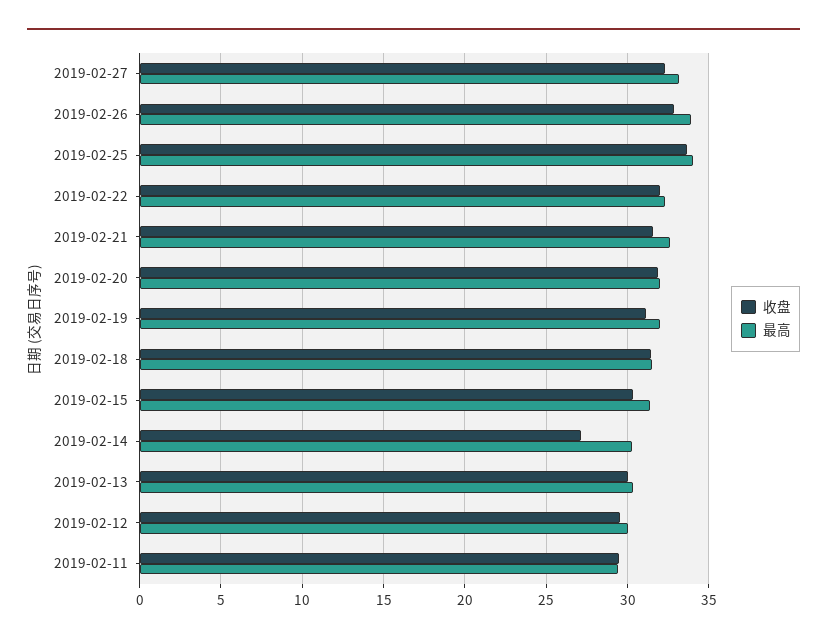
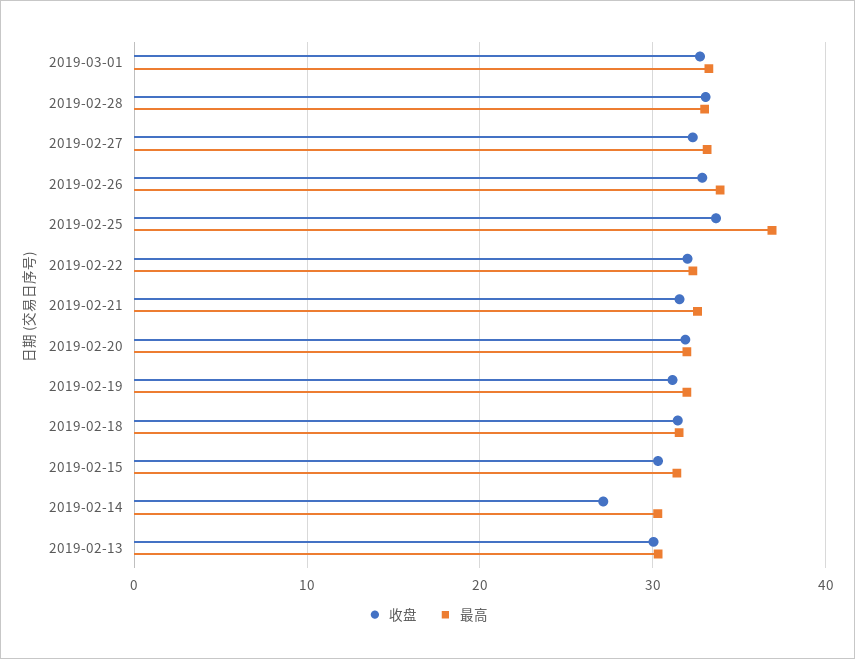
最高, 2019-02-25: 34 -> 37
收盘, 2019-02-12: 29.5 -> none
最高, 2019-02-12: 30 -> none
收盘, 2019-02-11: 29.5 -> none
最高, 2019-02-11: 29.5 -> none
收盘, 2019-03-01: none -> 33
最高, 2019-03-01: none -> 33
收盘, 2019-02-28: none -> 33
最高, 2019-02-28: none -> 33

